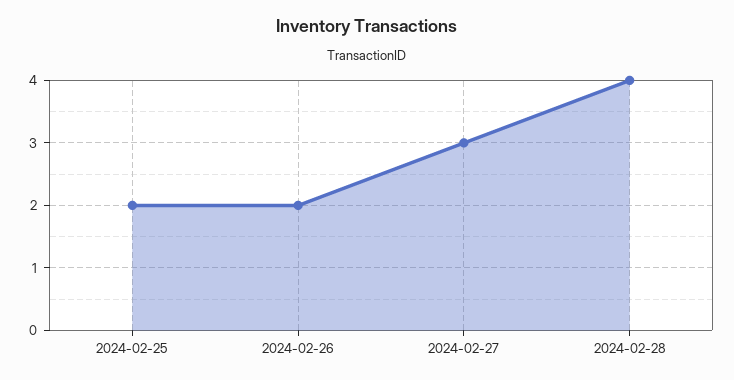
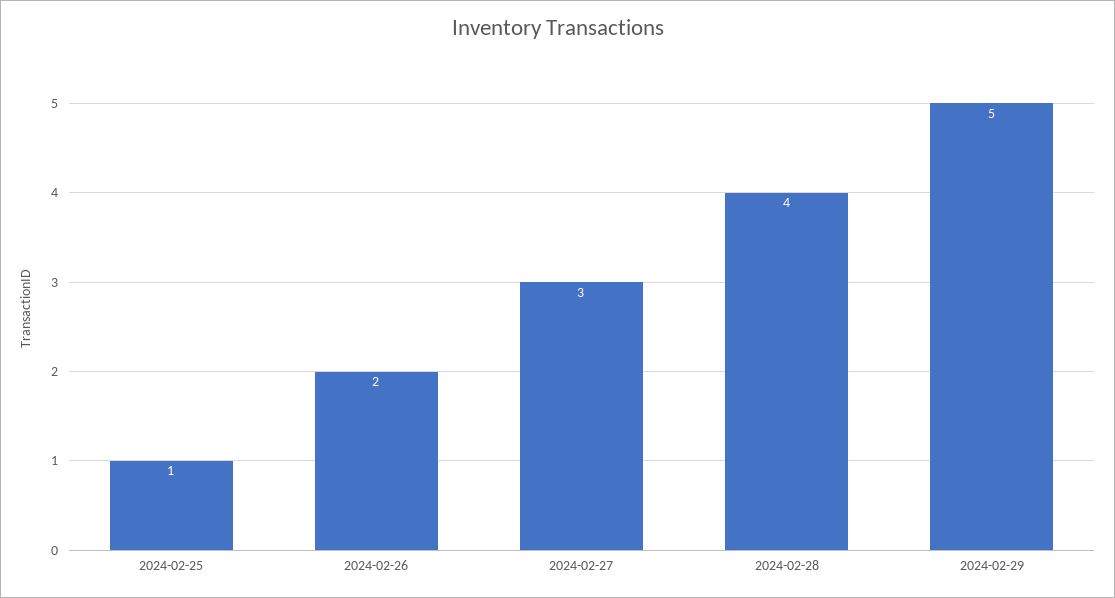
2024-02-25: 2 -> 1
2024-02-29: none -> 5

